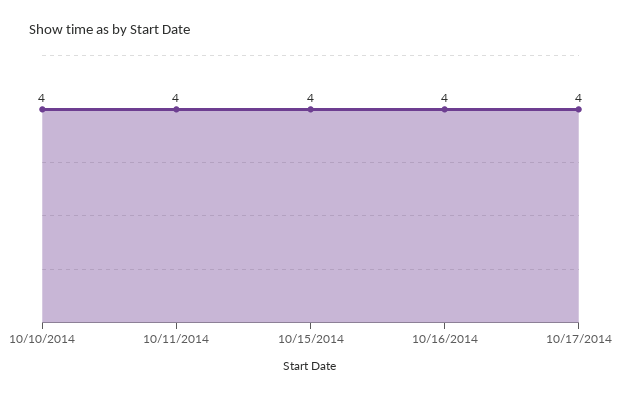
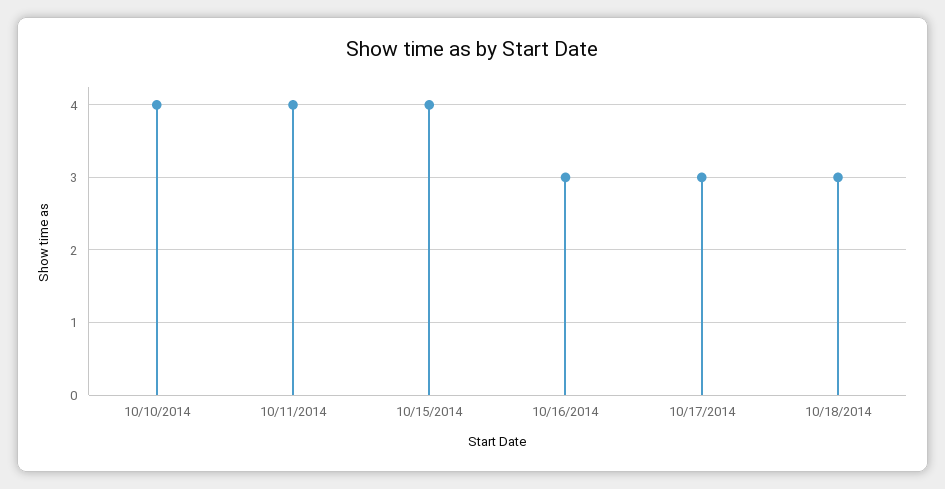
10/16/2014: 4 -> 3
10/17/2014: 4 -> 3
10/18/2014: none -> 3

